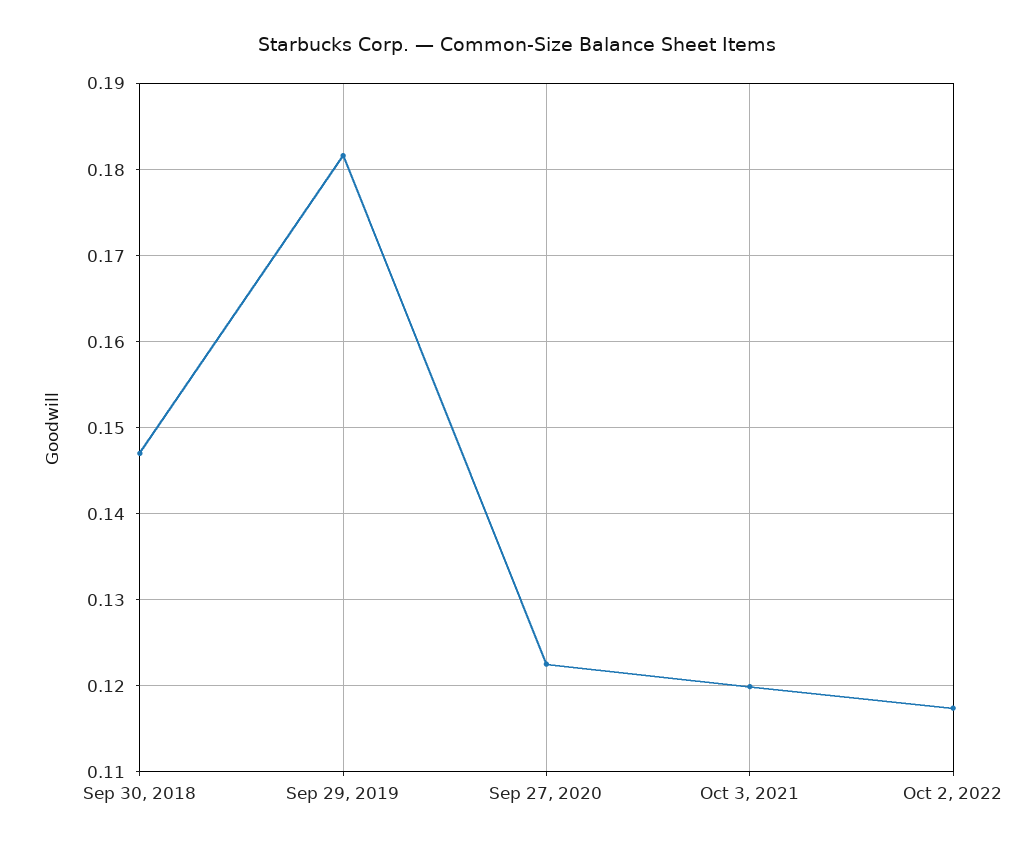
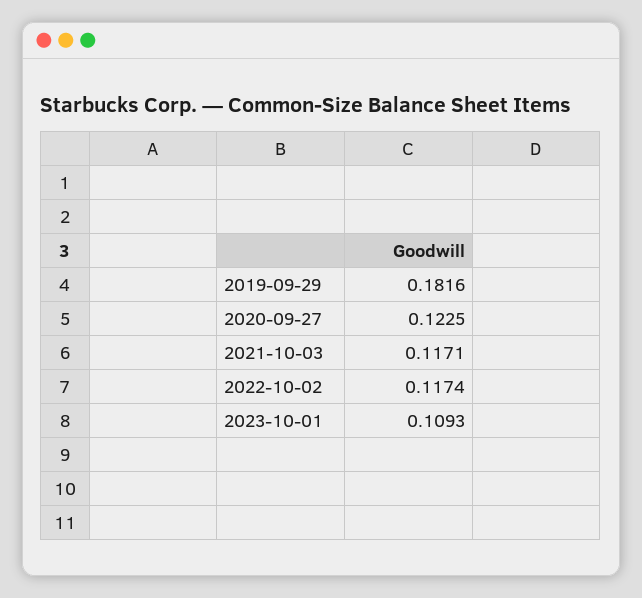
Sep 30, 2018: 0.147 -> none
Oct 3, 2021: 0.12 -> 0.1171
2023-10-01: none -> 0.1093

